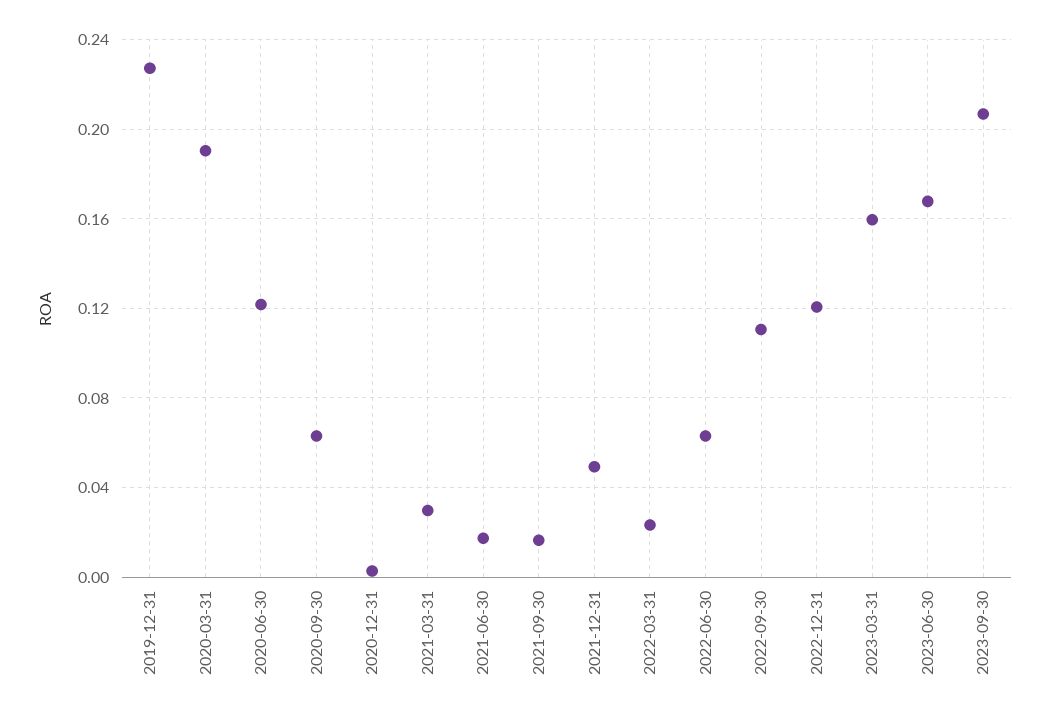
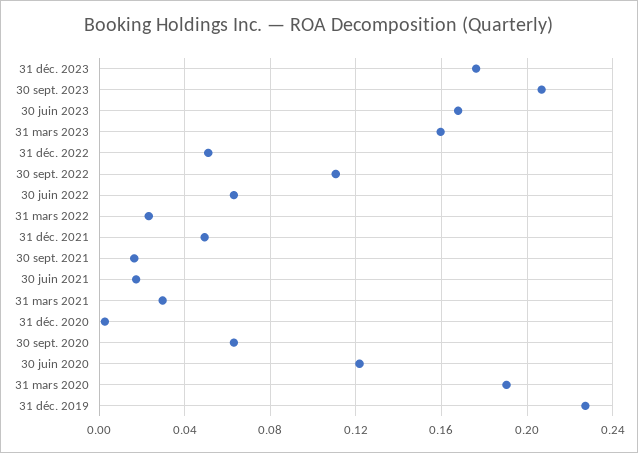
2022-12-31: 0.12 -> 0.05
31 déc. 2023: none -> 0.175

